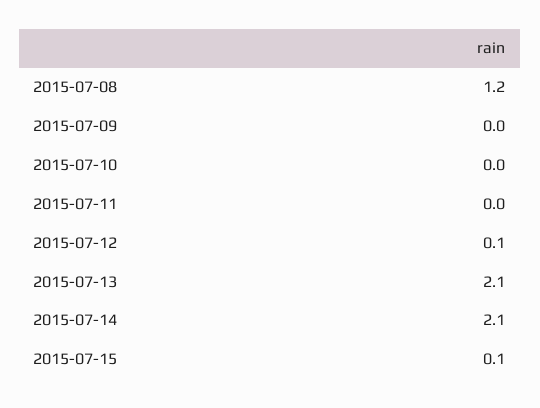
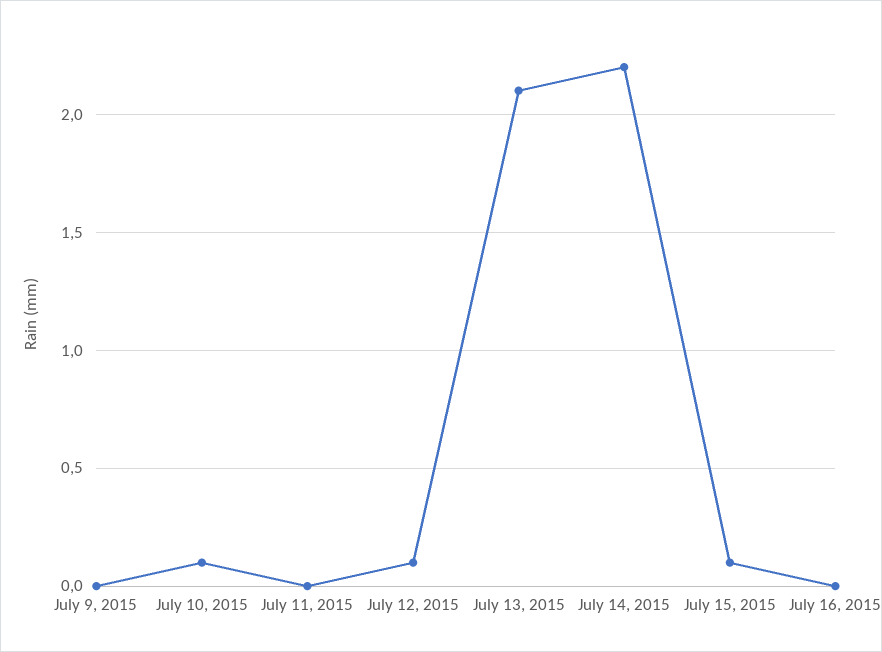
2015-07-08: 1.2 -> none
2015-07-10: 0 -> 0.1
2015-07-14: 2.1 -> 2.2
July 16, 2015: none -> 0

